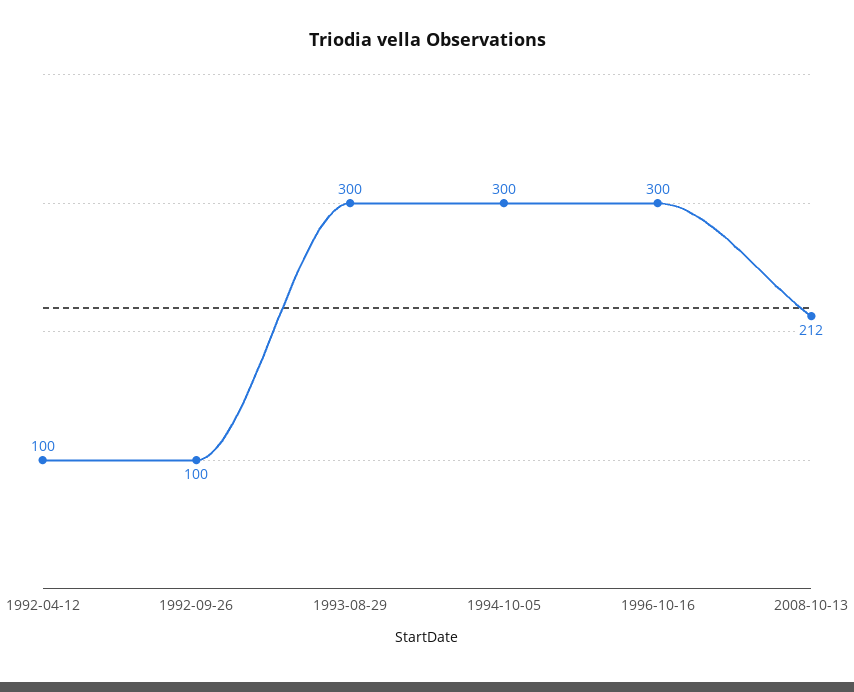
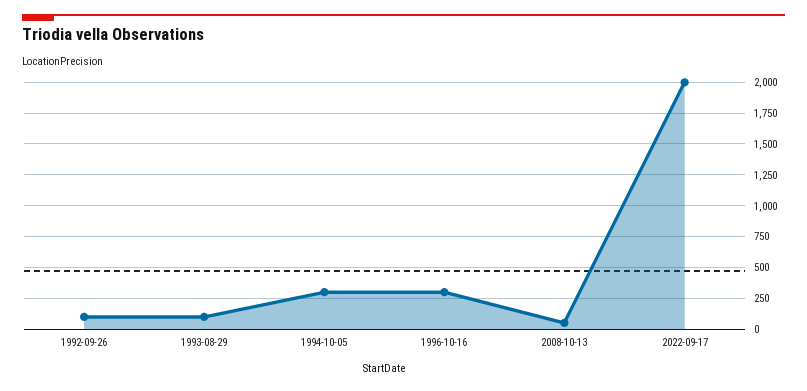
1992-04-12: 100 -> none
1993-08-29: 300 -> 100
2008-10-13: 212 -> 50
2022-09-17: none -> 2000

